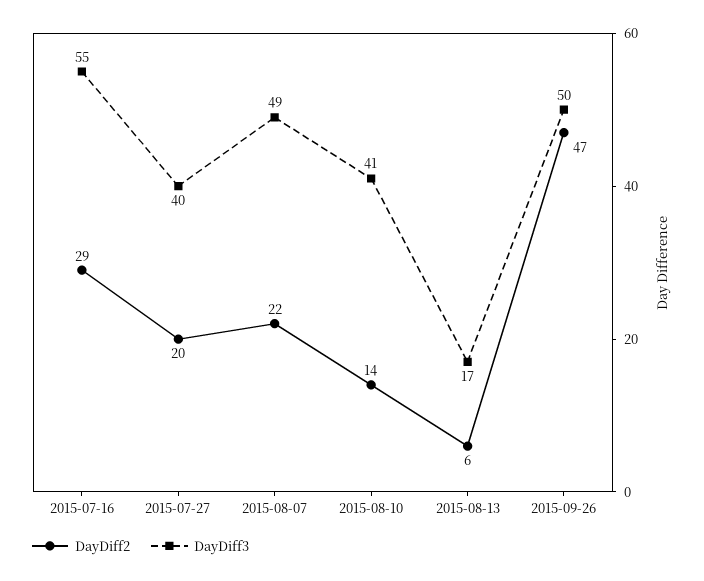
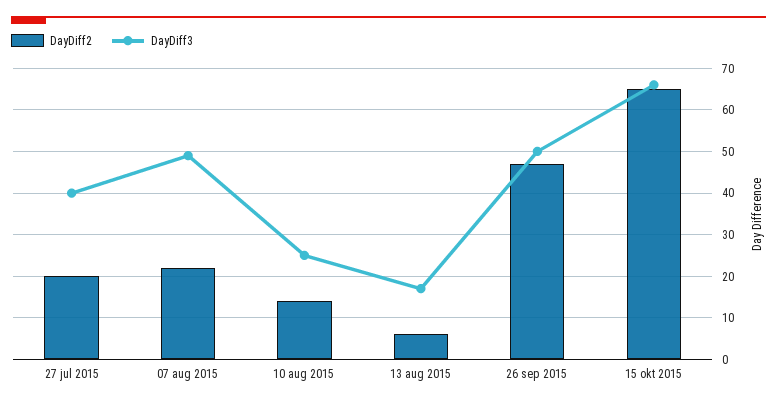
DayDiff2, 2015-07-16: 29 -> none
DayDiff3, 2015-07-16: 55 -> none
DayDiff3, 2015-08-10: 41 -> 25
DayDiff2, 15 okt 2015: none -> 65
DayDiff3, 15 okt 2015: none -> 65

